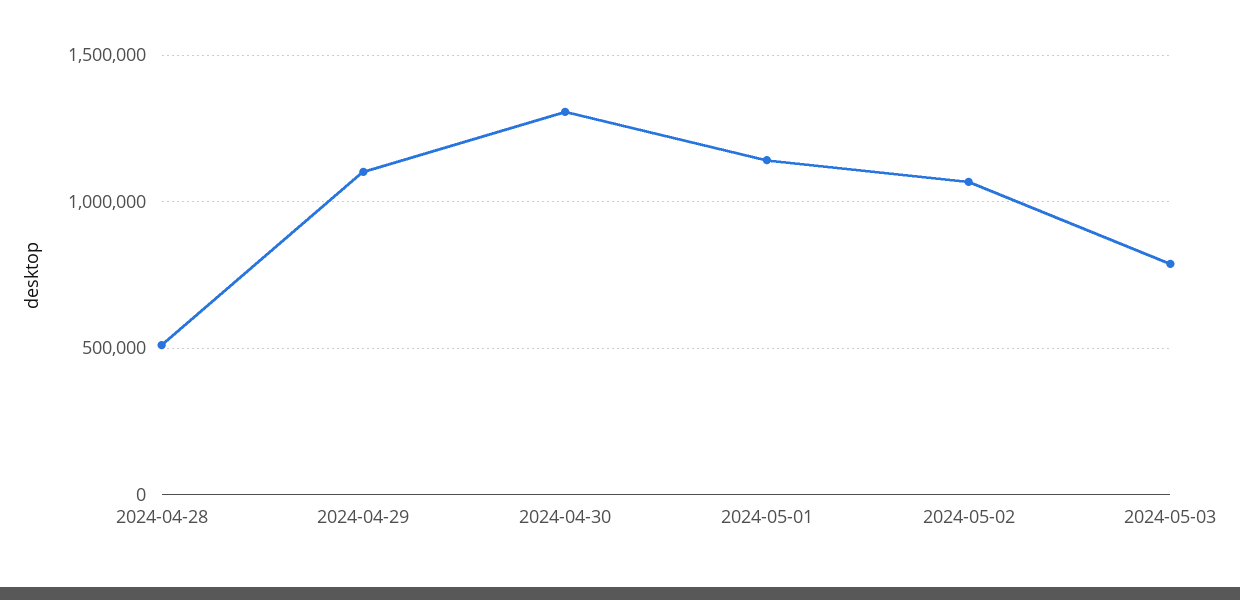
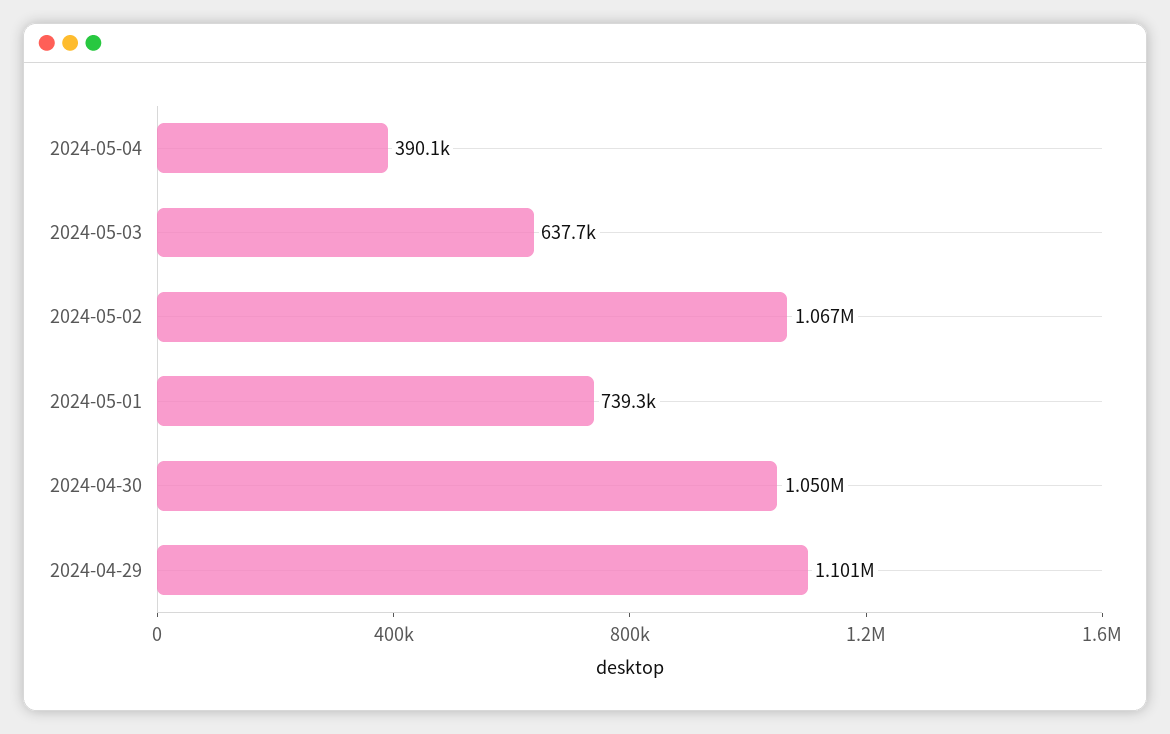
2024-04-28: 500000 -> none
2024-04-30: 1300000 -> 1050000
2024-05-01: 1150000 -> 739300
2024-05-03: 800000 -> 637700
2024-05-04: none -> 390100

